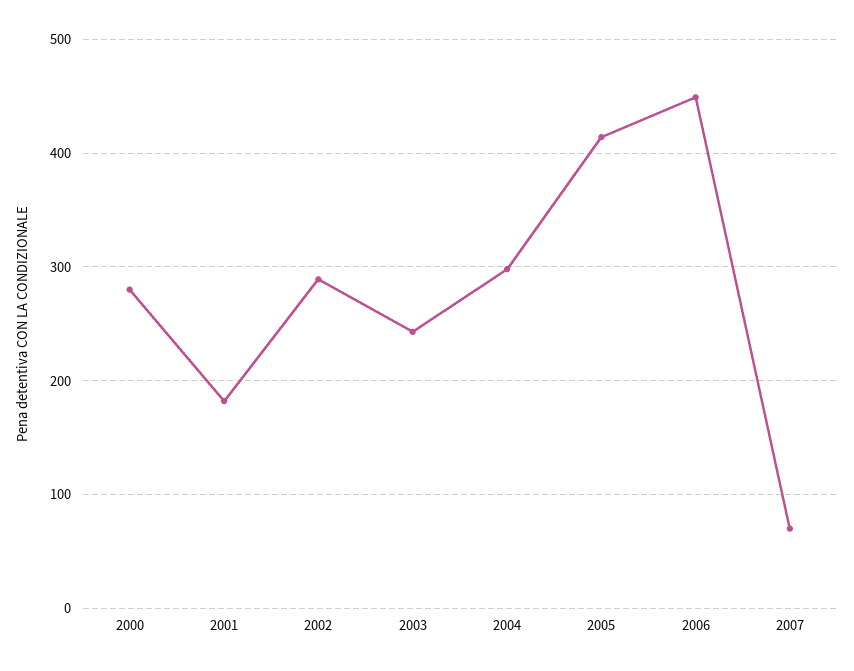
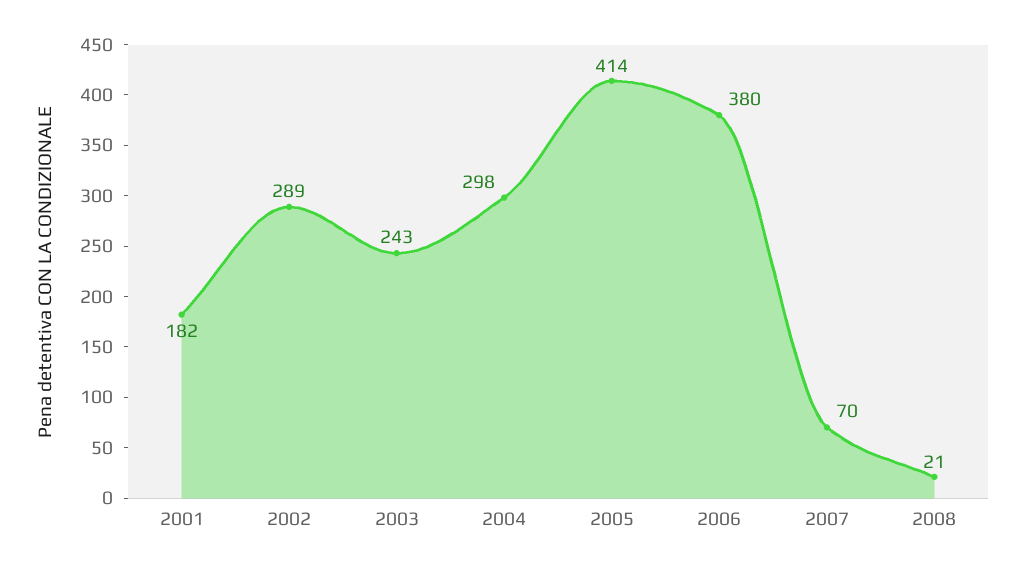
2000: 280 -> none
2006: 450 -> 380
2008: none -> 21

